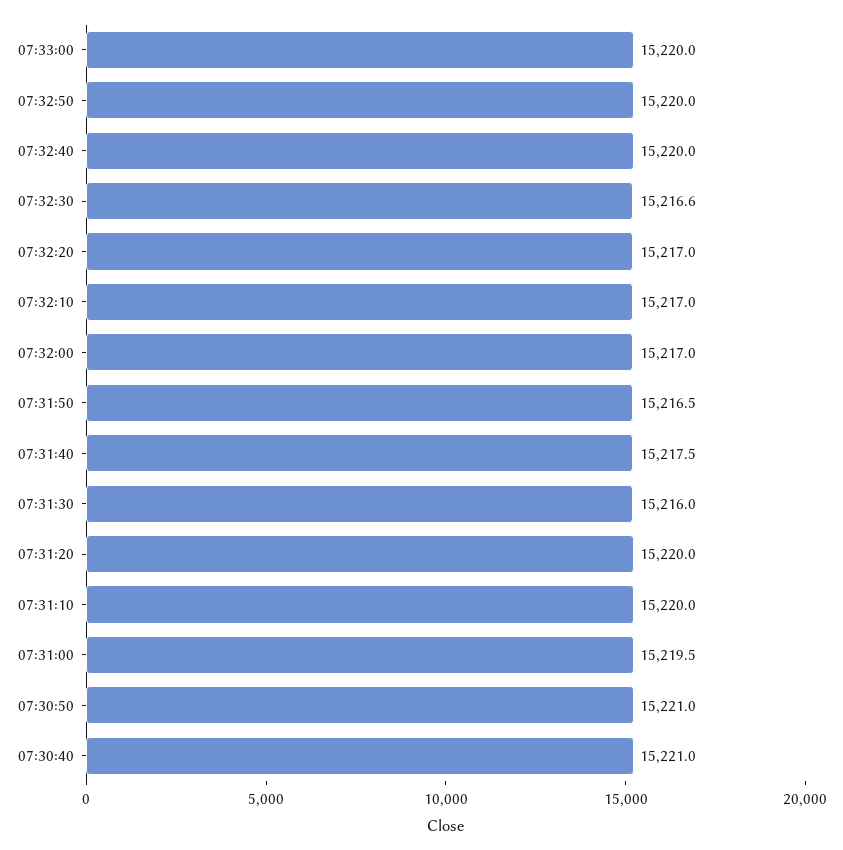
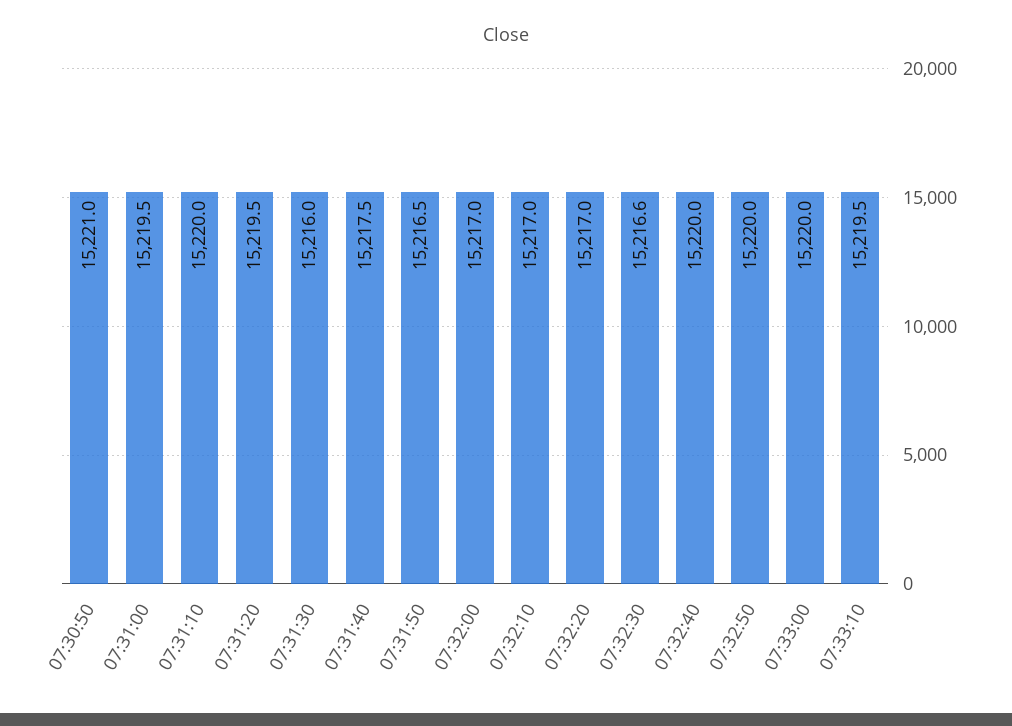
07:31:20: 15220 -> 15219.5
07:30:40: 15221 -> none
07:33:10: none -> 15219.5

